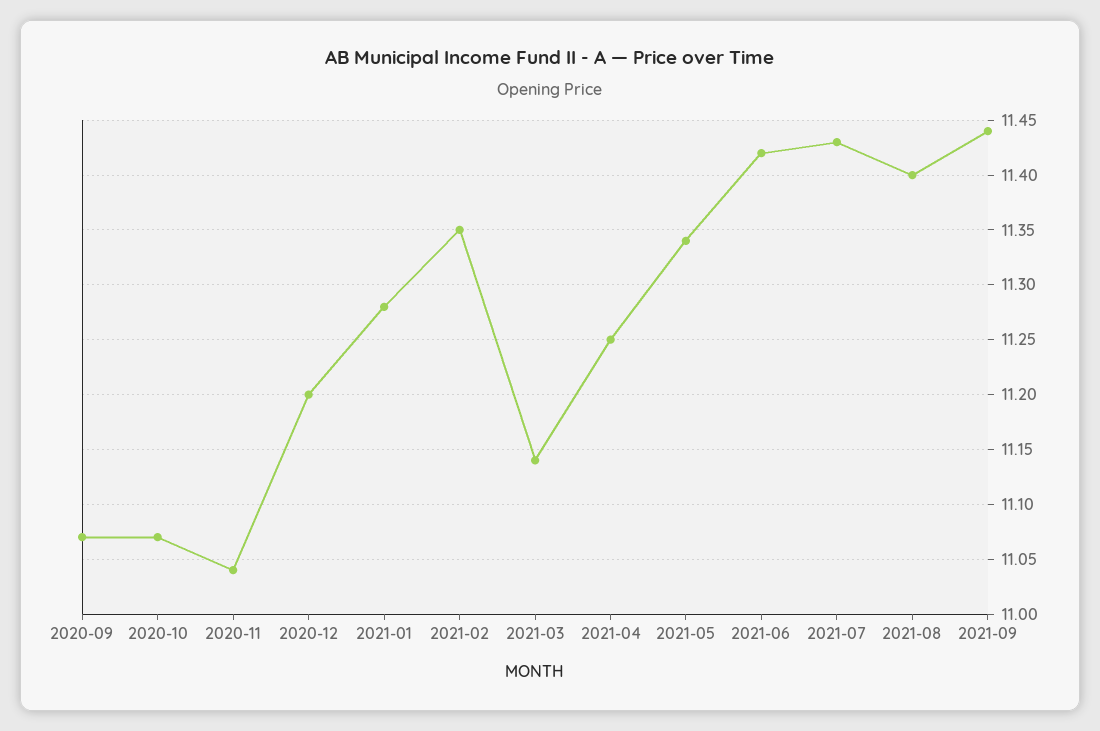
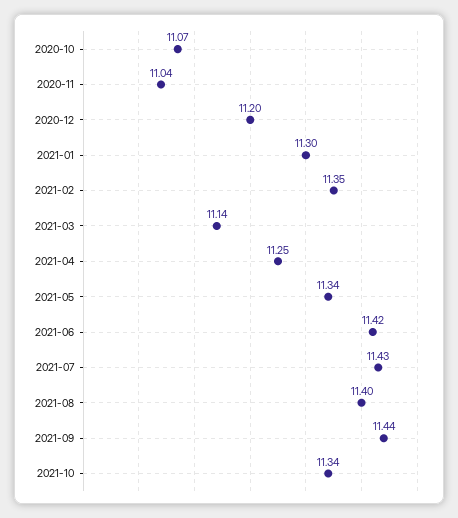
2020-09: 11.07 -> none
2021-01: 11.28 -> 11.3
2021-10: none -> 11.34

